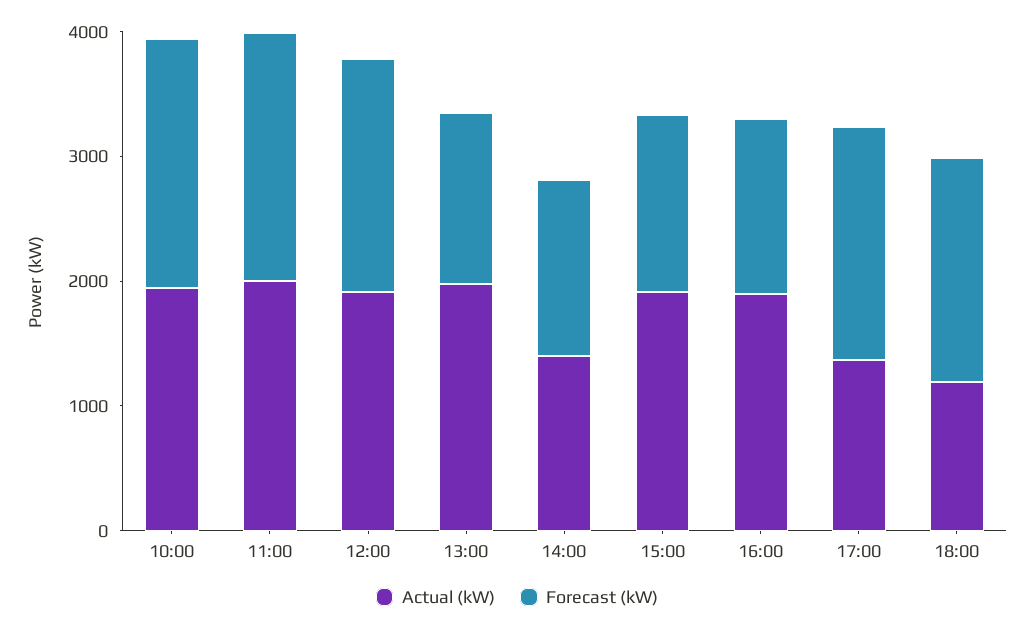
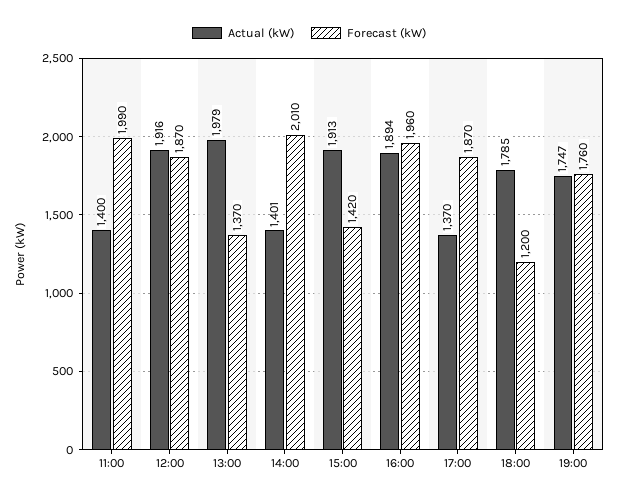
Actual (kW), 10:00: 2000 -> none
Forecast (kW), 10:00: 2000 -> none
Actual (kW), 11:00: 2000 -> 1400
Forecast (kW), 14:00: 1400 -> 2010
Forecast (kW), 16:00: 1400 -> 1960
Actual (kW), 18:00: 1200 -> 1785
Forecast (kW), 18:00: 1800 -> 1200
Actual (kW), 19:00: none -> 1747
Forecast (kW), 19:00: none -> 1760

